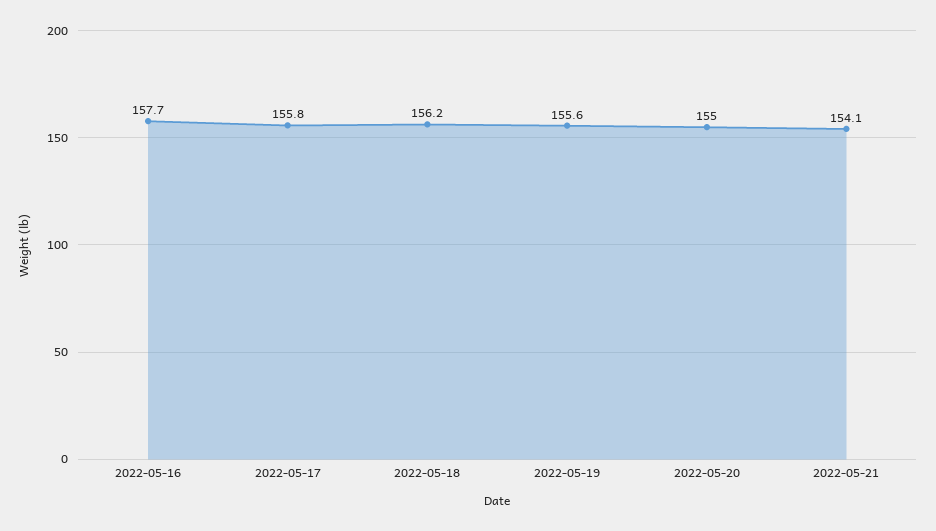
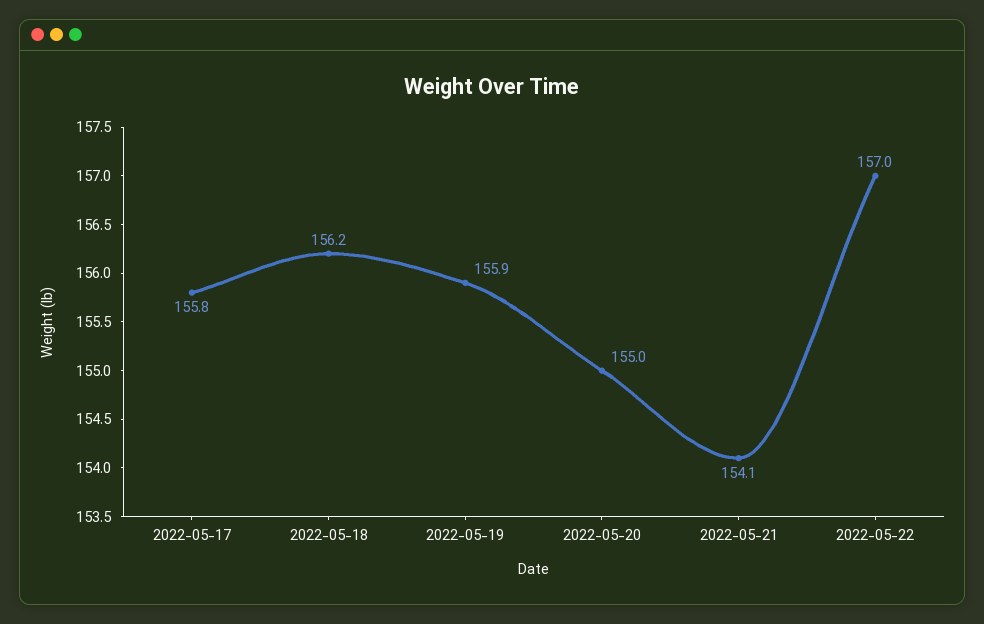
2022-05-16: 157.7 -> none
2022-05-19: 155.6 -> 155.9
2022-05-22: none -> 157

